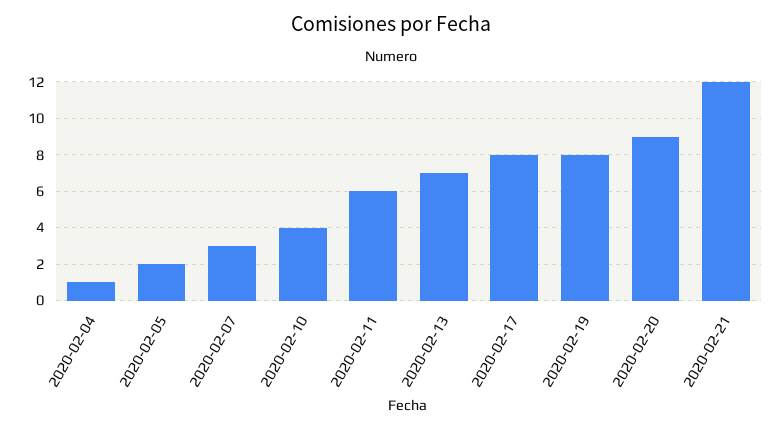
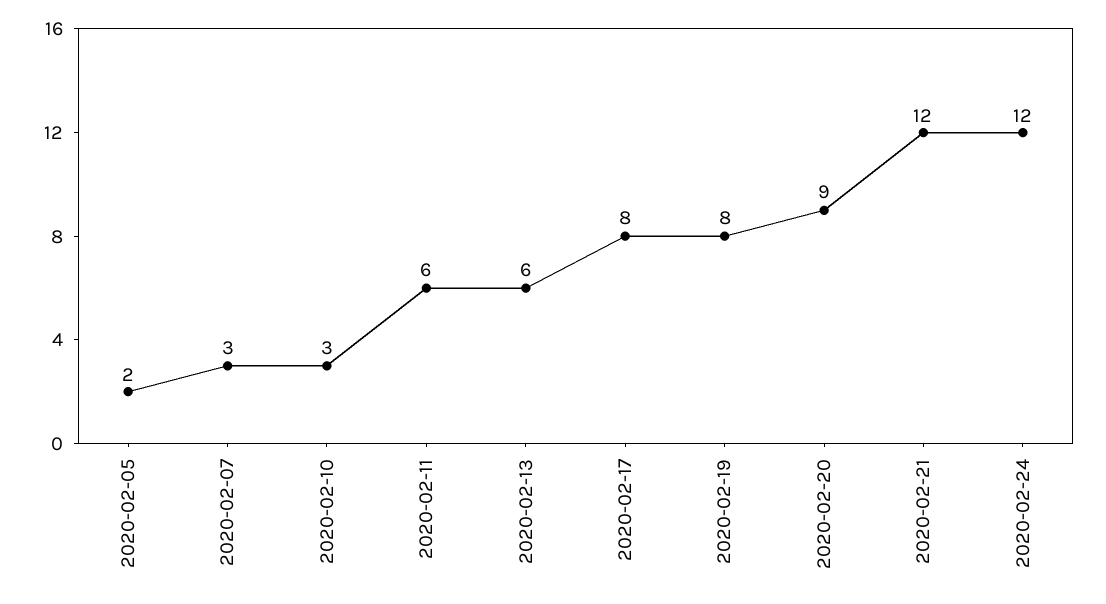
2020-02-04: 1 -> none
2020-02-10: 4 -> 3
2020-02-13: 7 -> 6
2020-02-24: none -> 12

